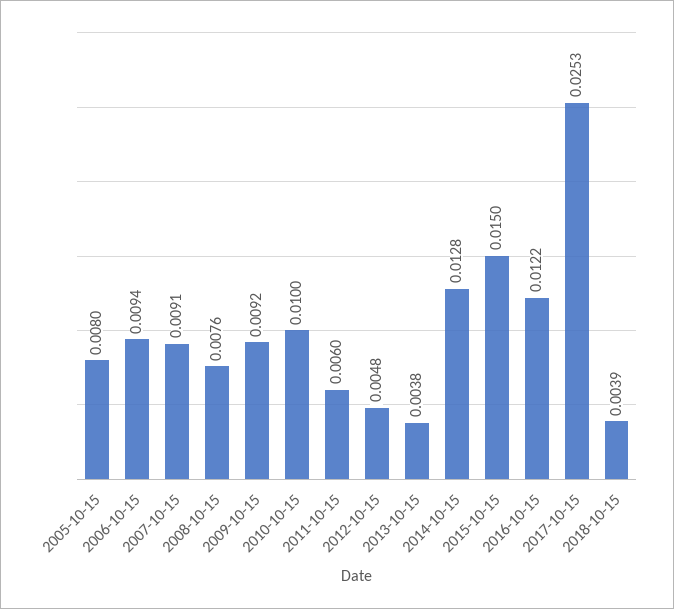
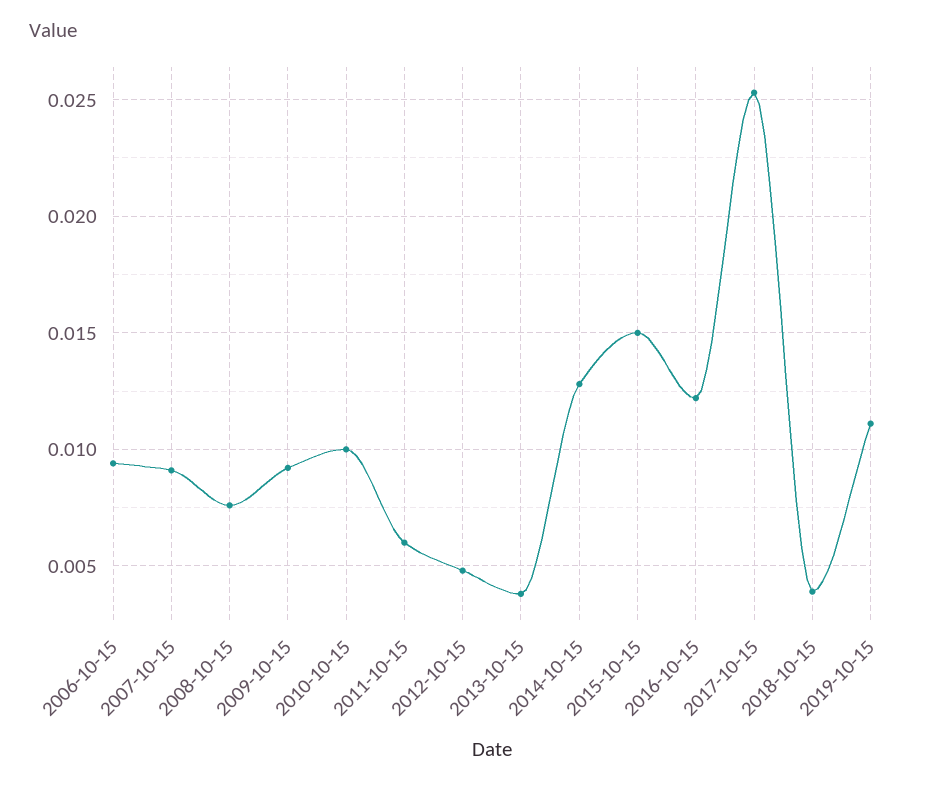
2005-10-15: 0.008 -> none
2019-10-15: none -> 0.011

